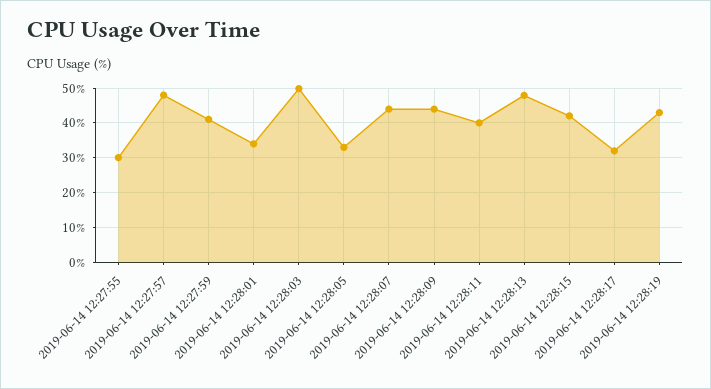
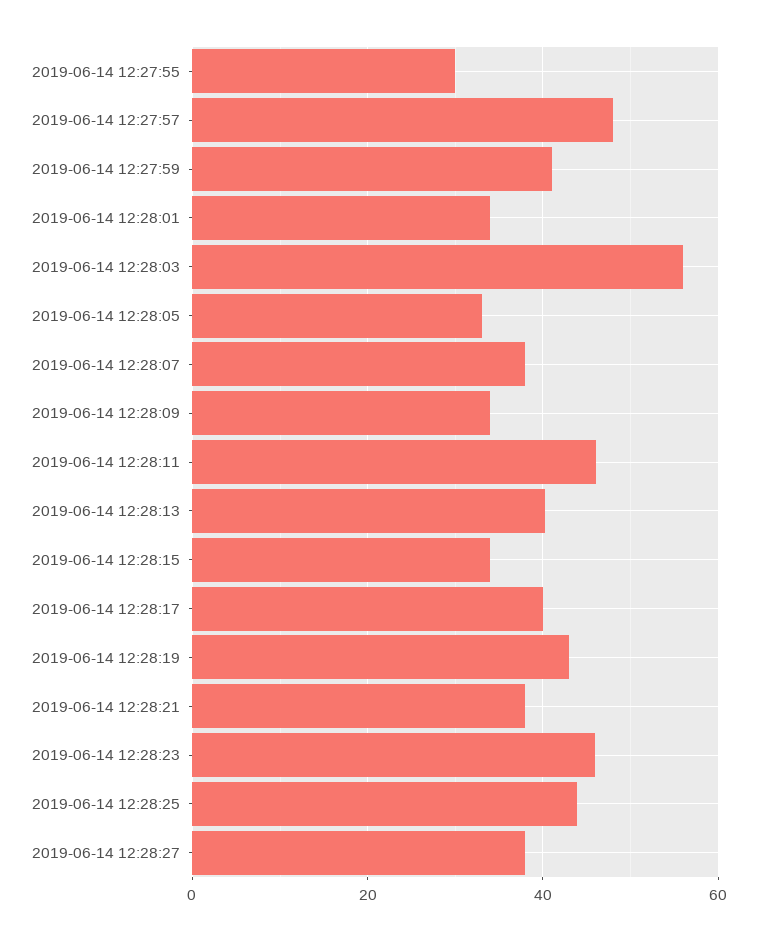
2019-06-14 12:28:03: 50 -> 56
2019-06-14 12:28:07: 44 -> 38
2019-06-14 12:28:09: 44 -> 34
2019-06-14 12:28:11: 40 -> 46
2019-06-14 12:28:13: 48 -> 40
2019-06-14 12:28:15: 42 -> 34
2019-06-14 12:28:17: 32 -> 40
2019-06-14 12:28:21: none -> 38
2019-06-14 12:28:23: none -> 46
2019-06-14 12:28:25: none -> 44
2019-06-14 12:28:27: none -> 38

